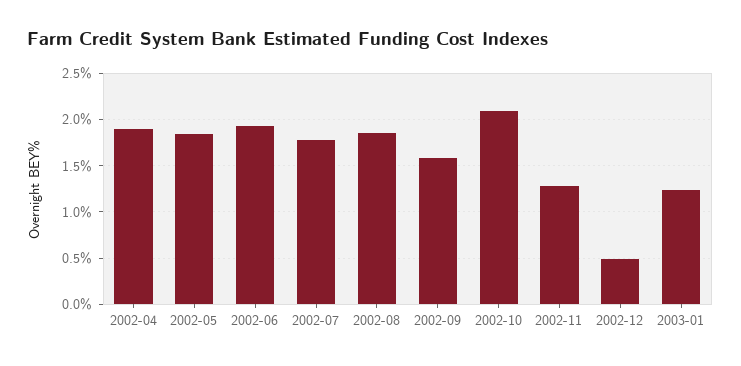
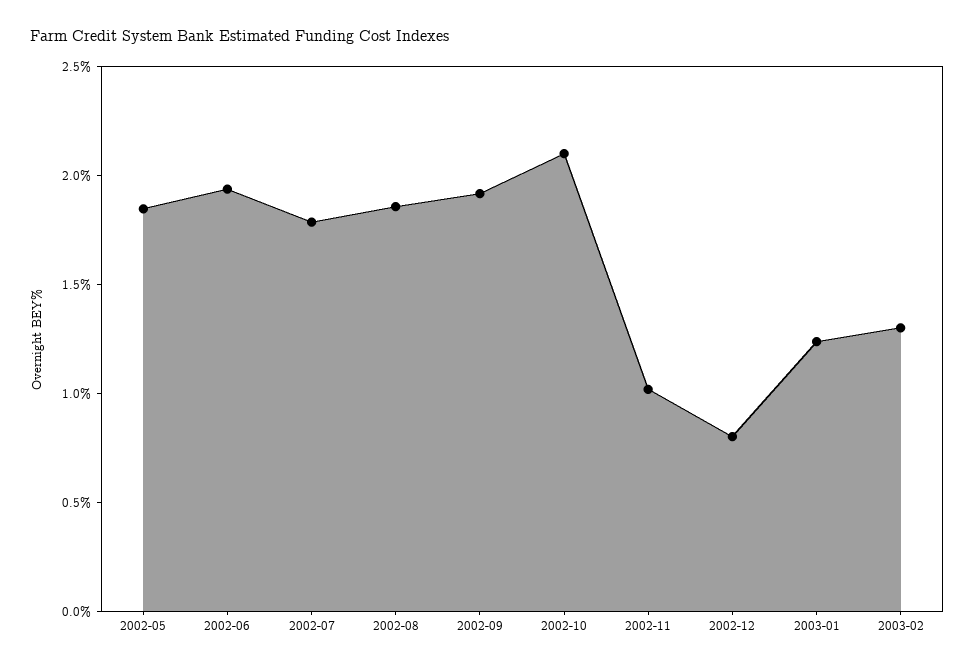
2002-04: 1.9 -> none
2002-09: 1.6 -> 1.9
2002-11: 1.3 -> 1
2002-12: 0.5 -> 0.8
2003-02: none -> 1.3

